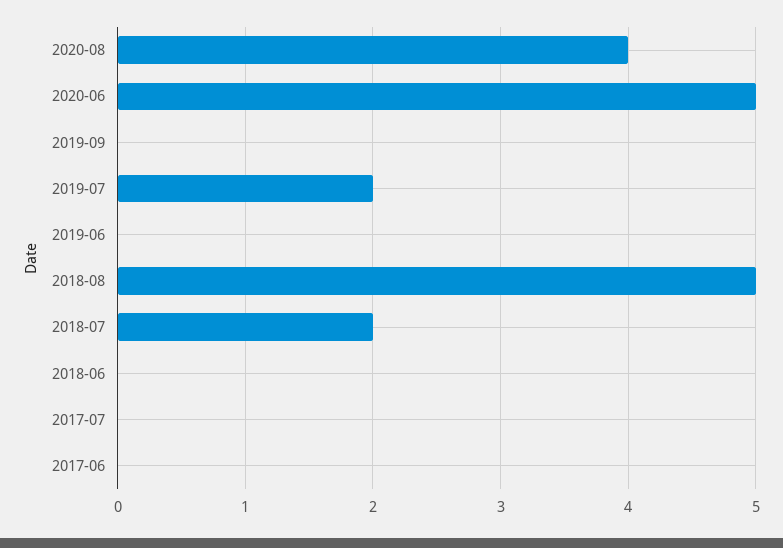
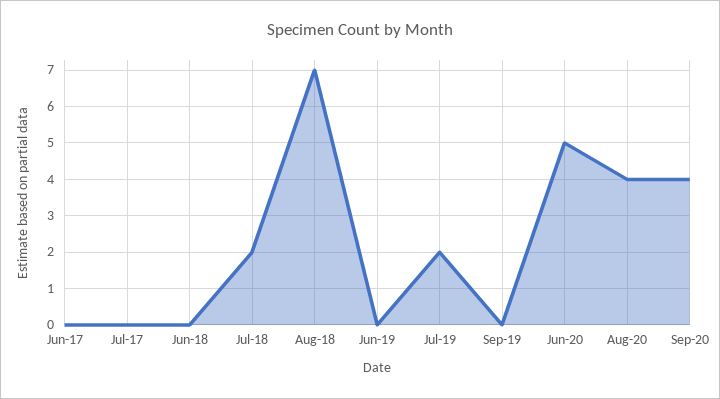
2018-08: 5 -> 7
Sep-20: none -> 4

